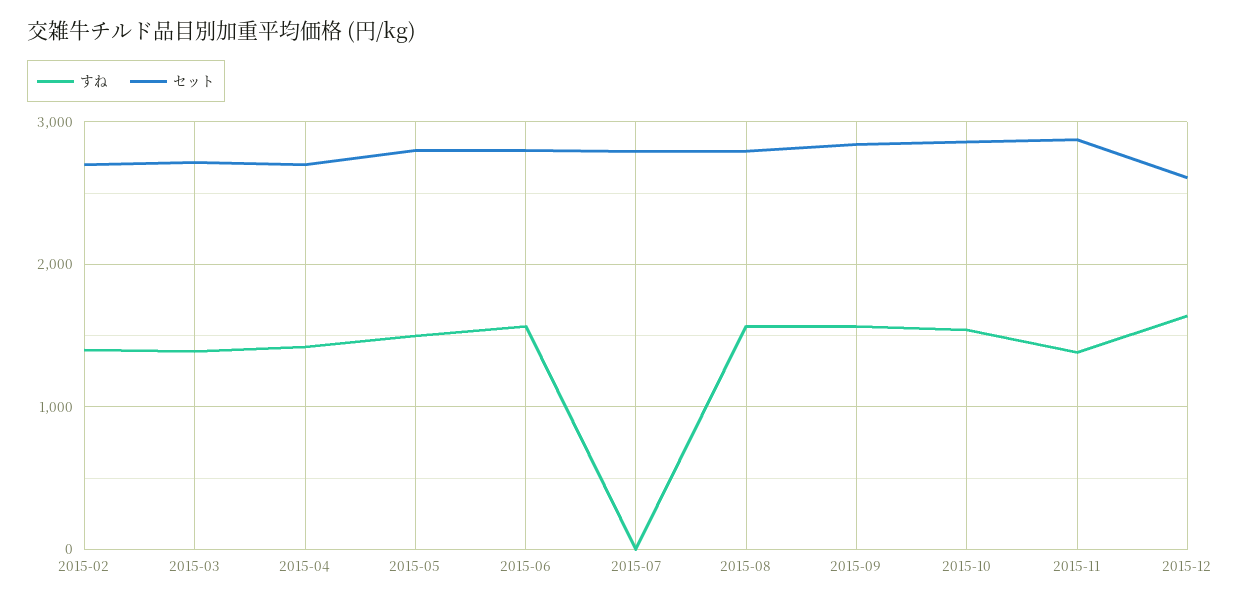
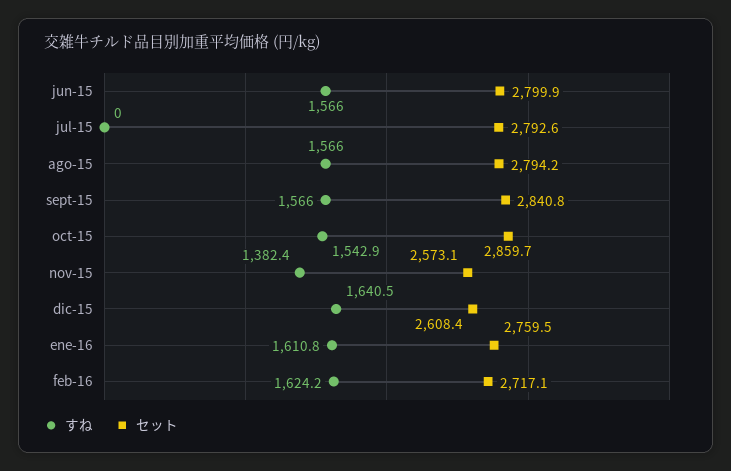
すね, 2015-02: 1400 -> none
セット, 2015-02: 2700 -> none
すね, 2015-03: 1400 -> none
セット, 2015-03: 2700 -> none
すね, 2015-04: 1400 -> none
セット, 2015-04: 2700 -> none
すね, 2015-05: 1500 -> none
セット, 2015-05: 2800 -> none
セット, 2015-11: 2900 -> 2573.1
すね, ene-16: none -> 1610.8
セット, ene-16: none -> 2759.5
すね, feb-16: none -> 1624.2
セット, feb-16: none -> 2717.1

